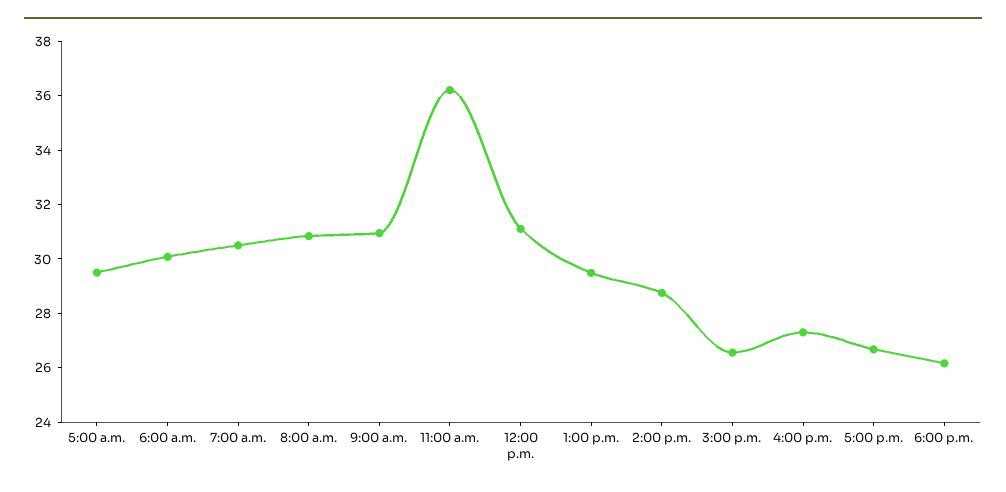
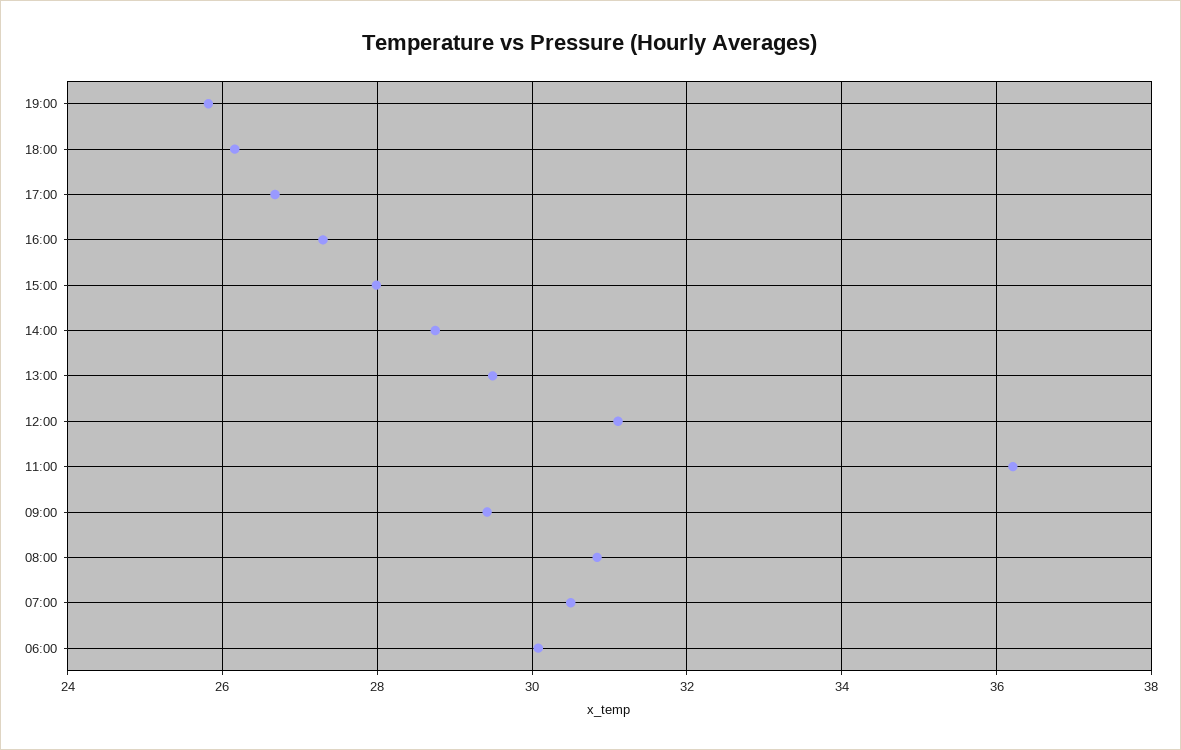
5:00 a.m.: 29.5 -> none
9:00 a.m.: 31 -> 29.4
3:00 p.m.: 26.5 -> 28
19:00: none -> 25.8

